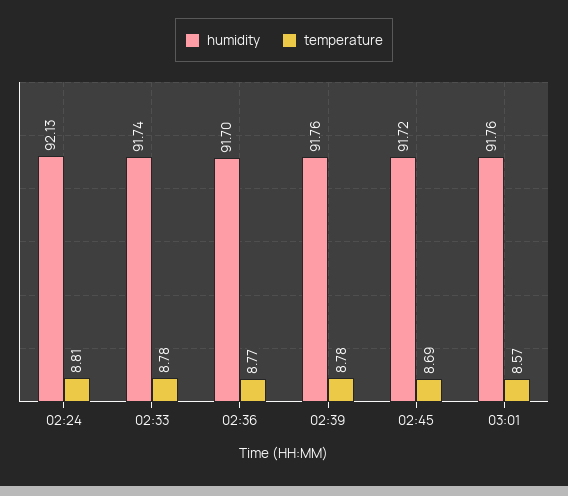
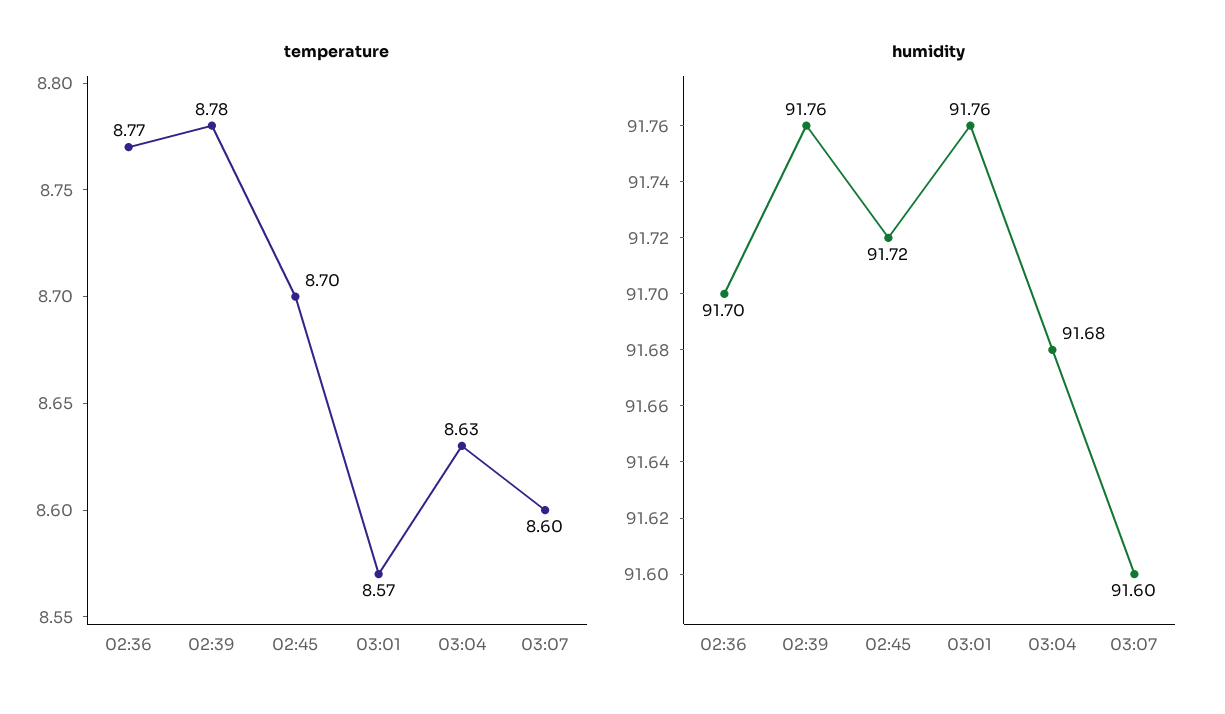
humidity, 02:24: 92.13 -> none
temperature, 02:24: 8.81 -> none
humidity, 02:33: 91.74 -> none
temperature, 02:33: 8.78 -> none
temperature, 02:45: 8.69 -> 8.7
temperature, 03:04: none -> 8.63
temperature, 03:07: none -> 8.6
humidity, 03:04: none -> 91.68
humidity, 03:07: none -> 91.6

